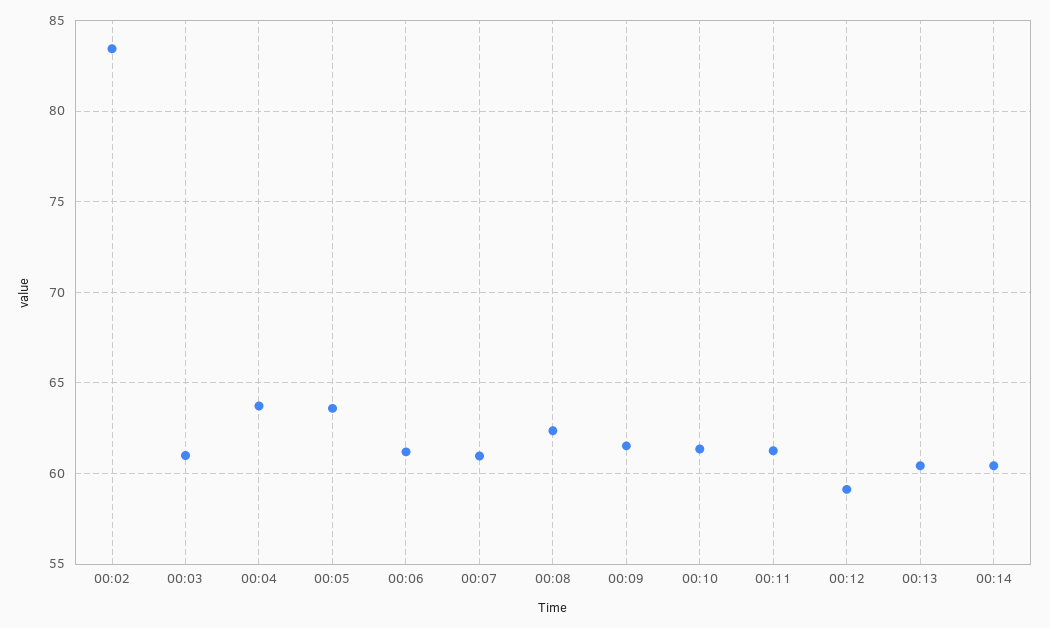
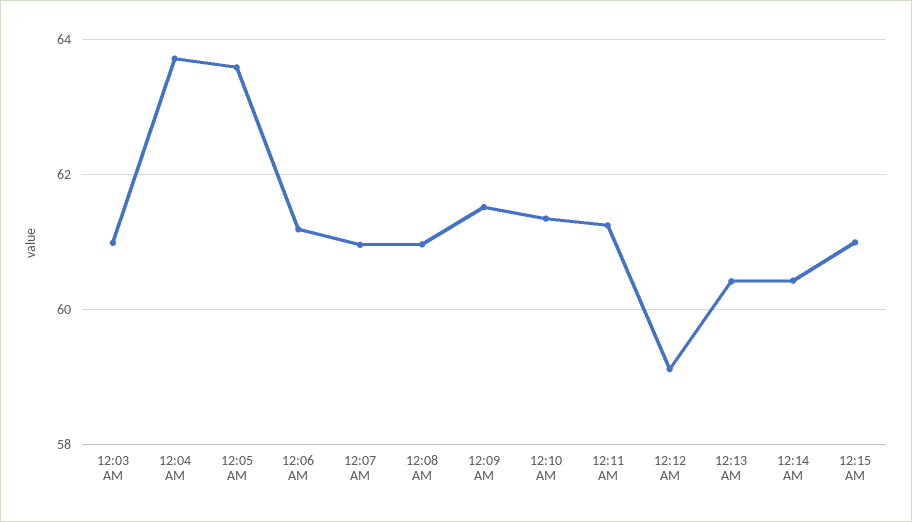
00:02: 83.5 -> none
00:08: 62.5 -> 61
12:15 AM: none -> 61

